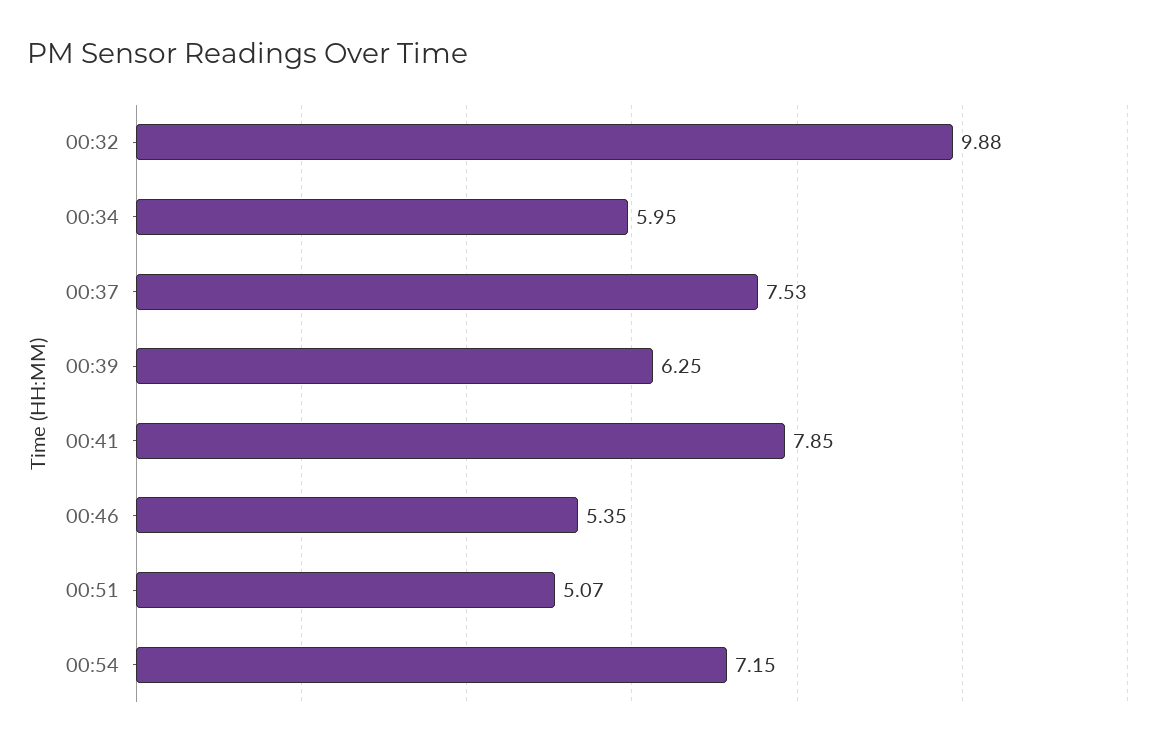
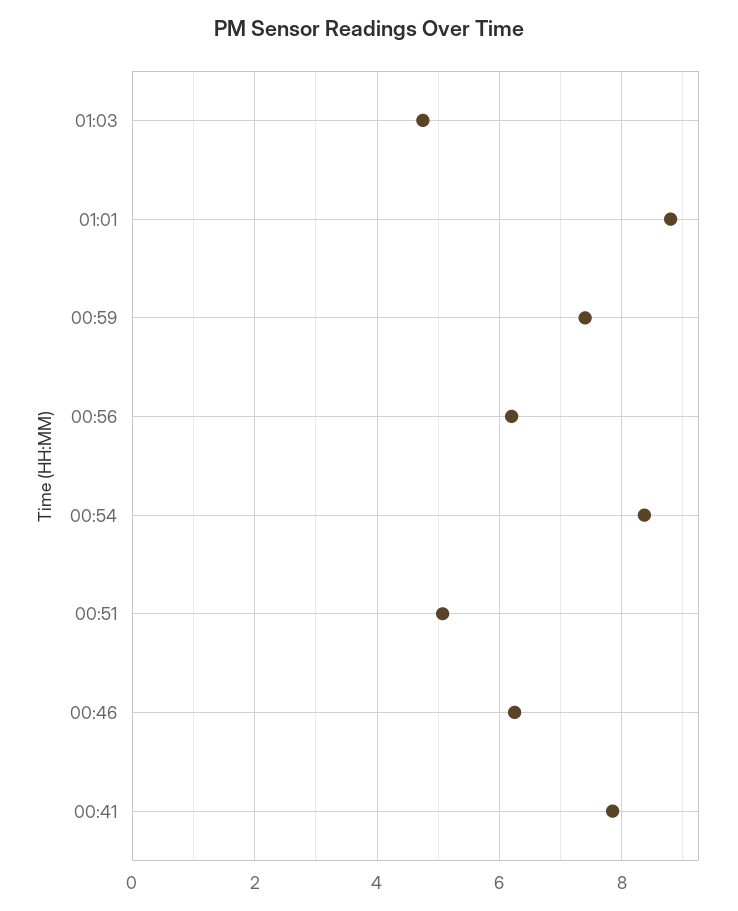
00:32: 9.88 -> none
00:34: 5.95 -> none
00:37: 7.53 -> none
00:39: 6.25 -> none
00:46: 5.35 -> 6.2
00:54: 7.15 -> 8.4
01:03: none -> 4.8
01:01: none -> 8.8
00:59: none -> 7.4
00:56: none -> 6.2

